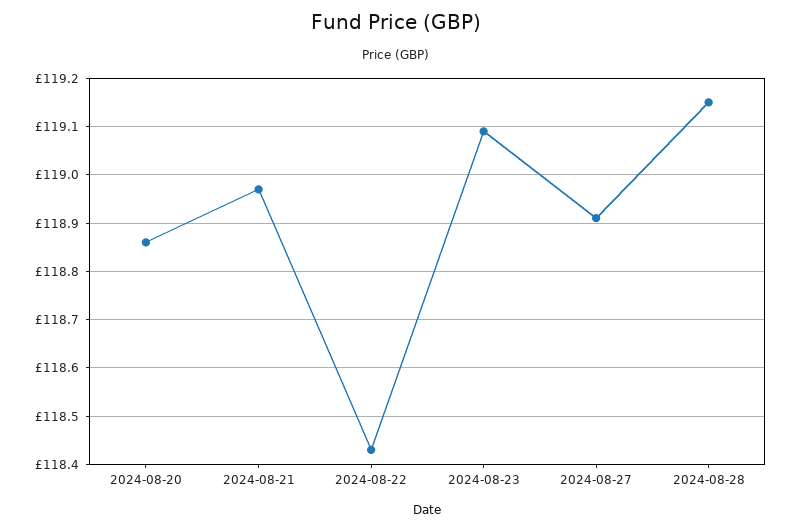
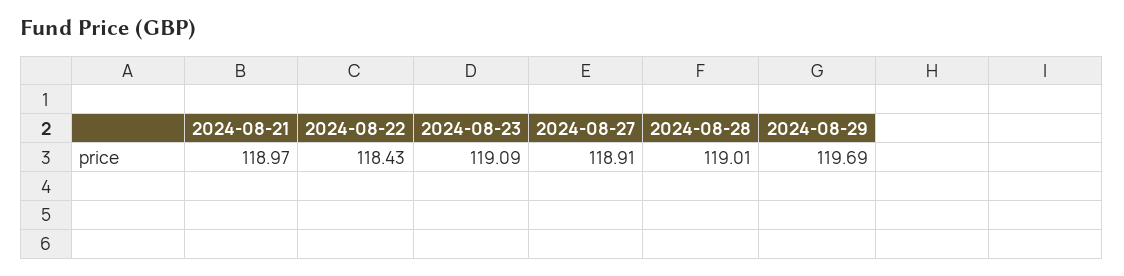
2024-08-20: 118.85 -> none
2024-08-28: 119.15 -> 119.01
2024-08-29: none -> 119.69

